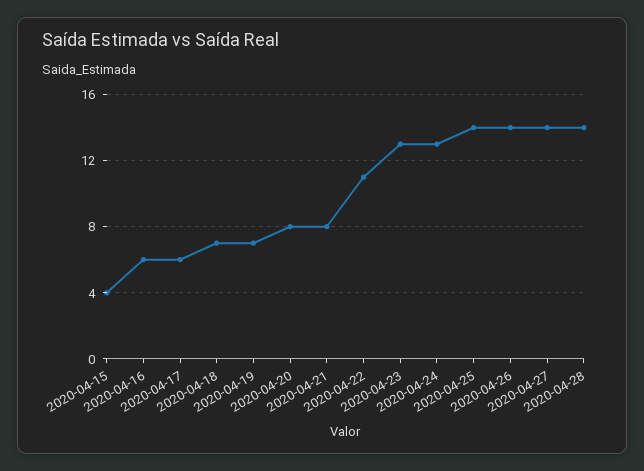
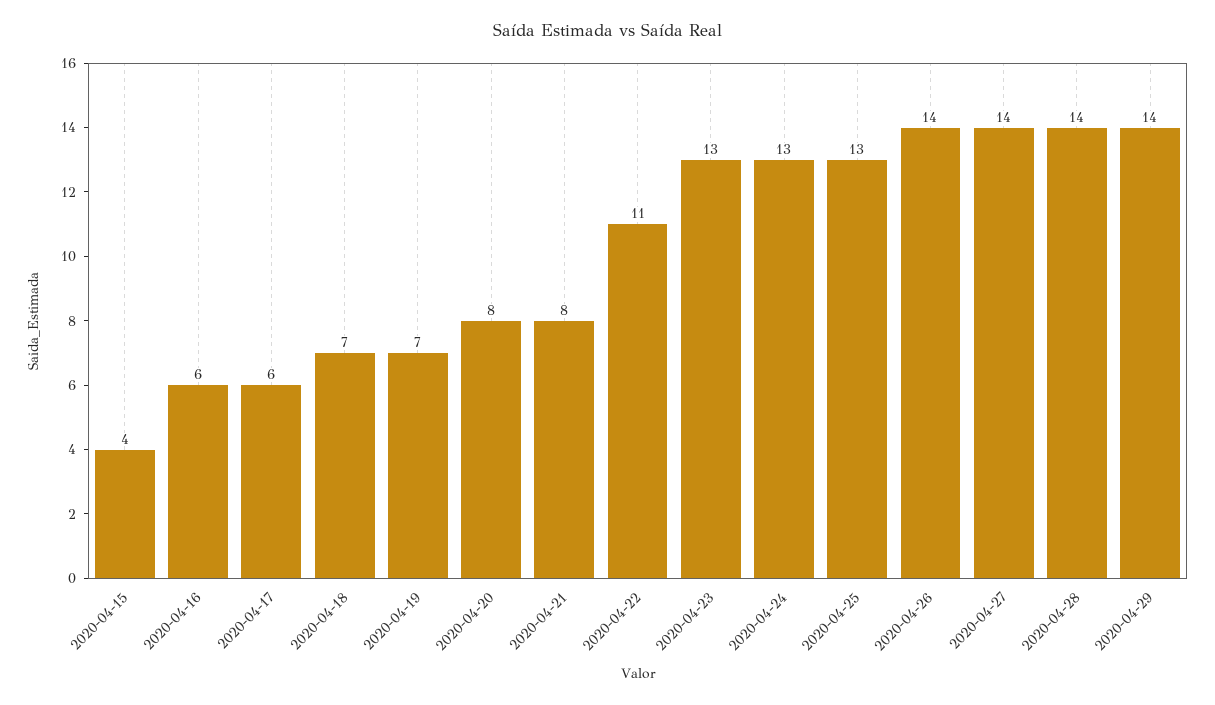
2020-04-25: 14 -> 13
2020-04-29: none -> 14

